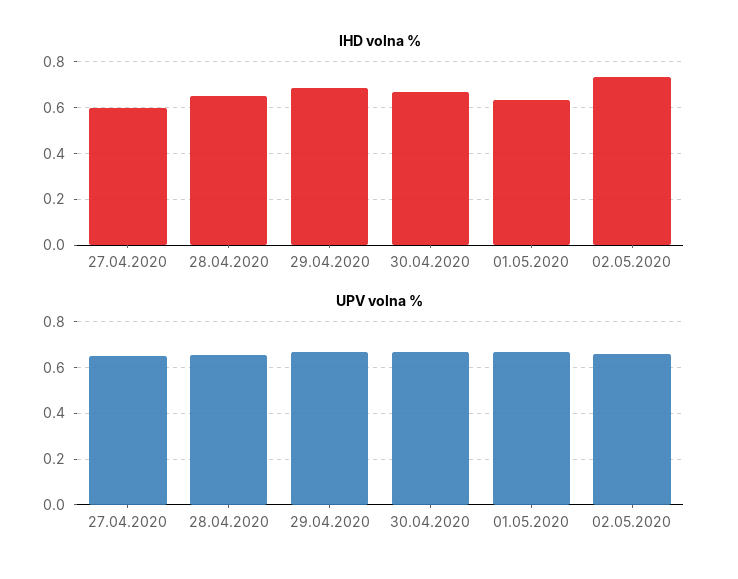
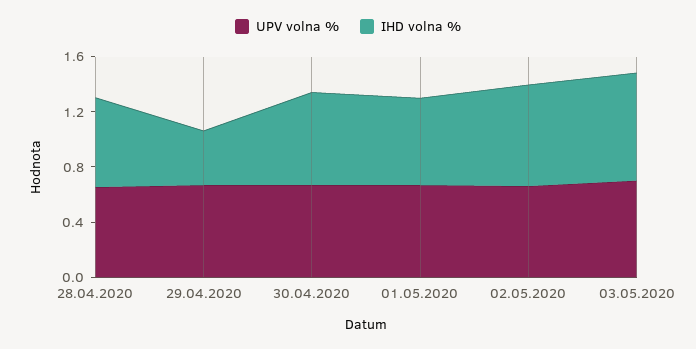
IHD volna %, 27.04.2020: 0.6 -> none
IHD volna %, 29.04.2020: 0.7 -> 0.4
UPV volna %, 27.04.2020: 0.65 -> none
UPV volna %, 03.05.2020: none -> 0.7
IHD volna %, 03.05.2020: none -> 0.8

